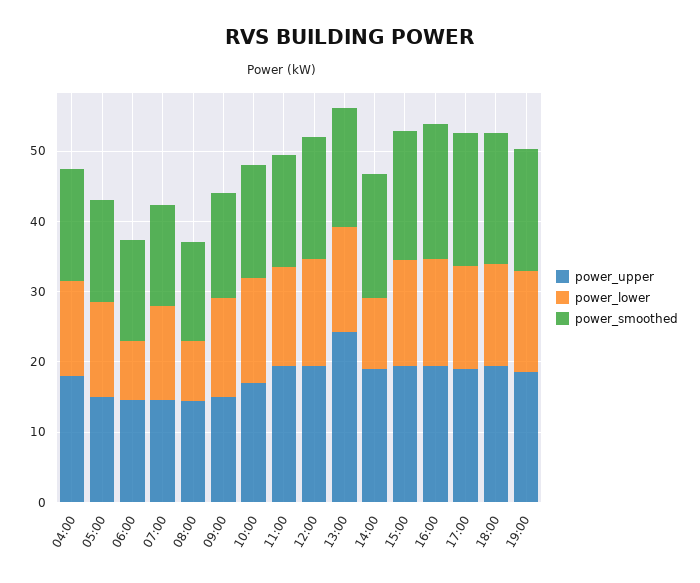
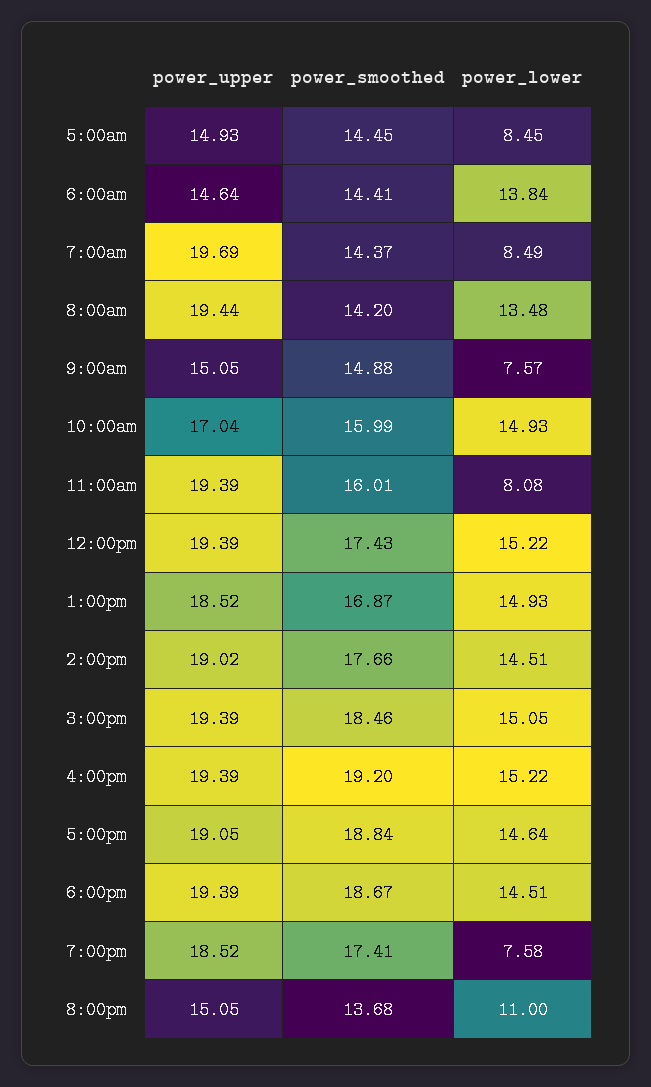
power_upper, 04:00: 18 -> none
power_lower, 04:00: 14 -> none
power_smoothed, 04:00: 16 -> none
power_lower, 05:00: 14 -> 8.45
power_lower, 06:00: 8 -> 13.84
power_upper, 07:00: 14 -> 19.69
power_lower, 07:00: 14 -> 8.49
power_upper, 08:00: 14 -> 19.44
power_lower, 08:00: 8 -> 13.48
power_lower, 09:00: 14 -> 7.57
power_lower, 11:00: 14 -> 8.08
power_upper, 13:00: 24 -> 18.52
power_lower, 14:00: 10 -> 14.51
power_lower, 19:00: 14 -> 7.58
power_upper, 8:00pm: none -> 15.05
power_smoothed, 8:00pm: none -> 13.68
power_lower, 8:00pm: none -> 11

